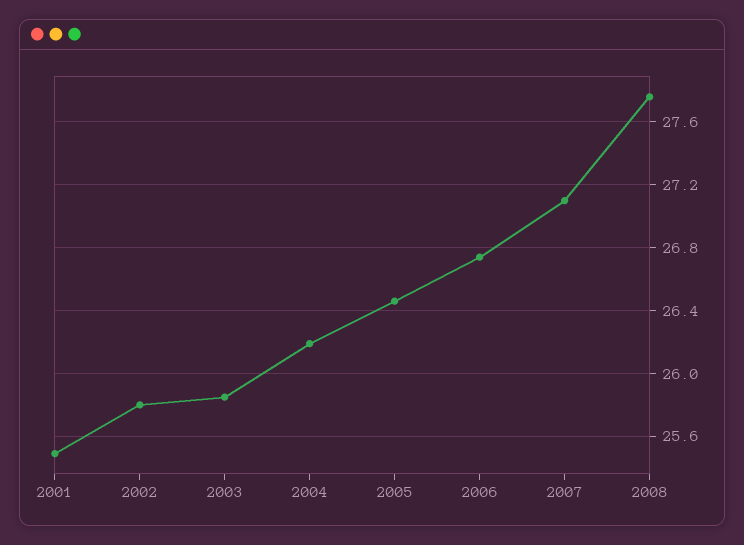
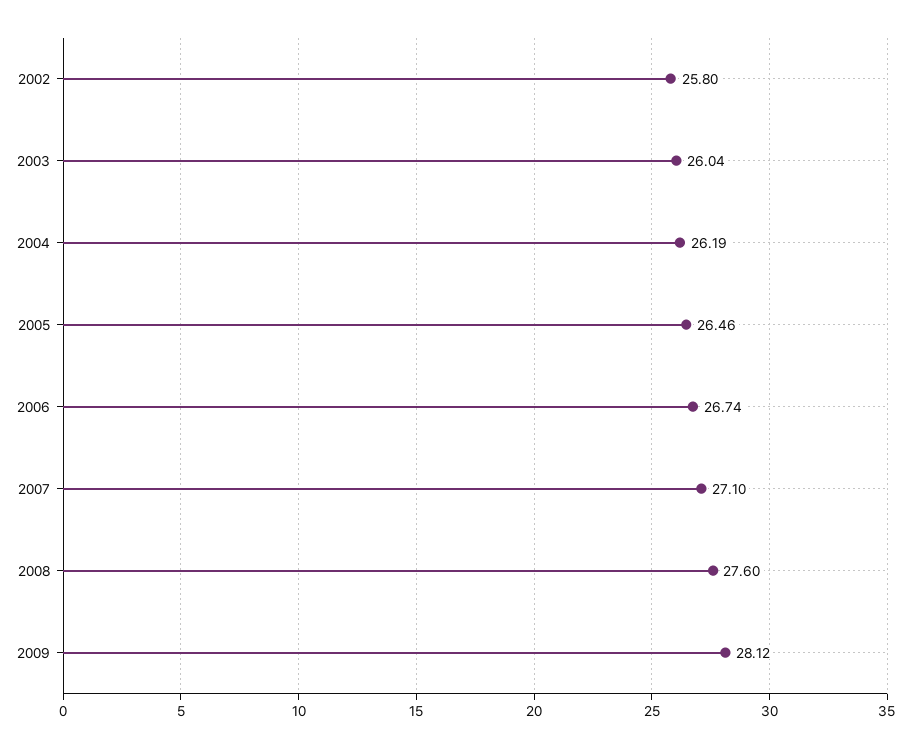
2001: 25.5 -> none
2003: 25.85 -> 26.04
2008: 27.75 -> 27.6
2009: none -> 28.12

